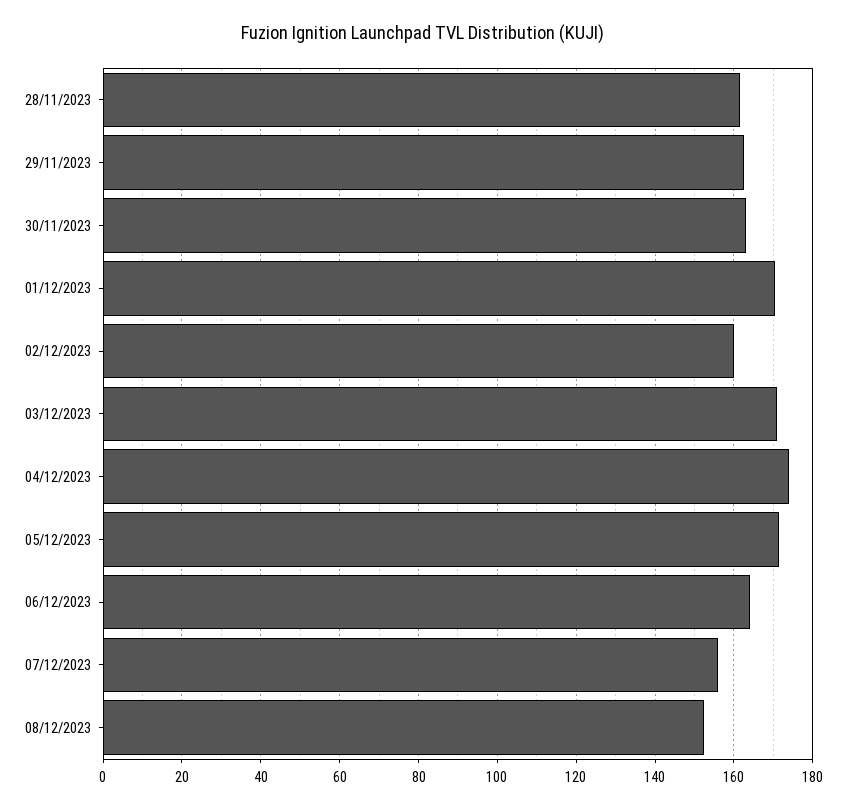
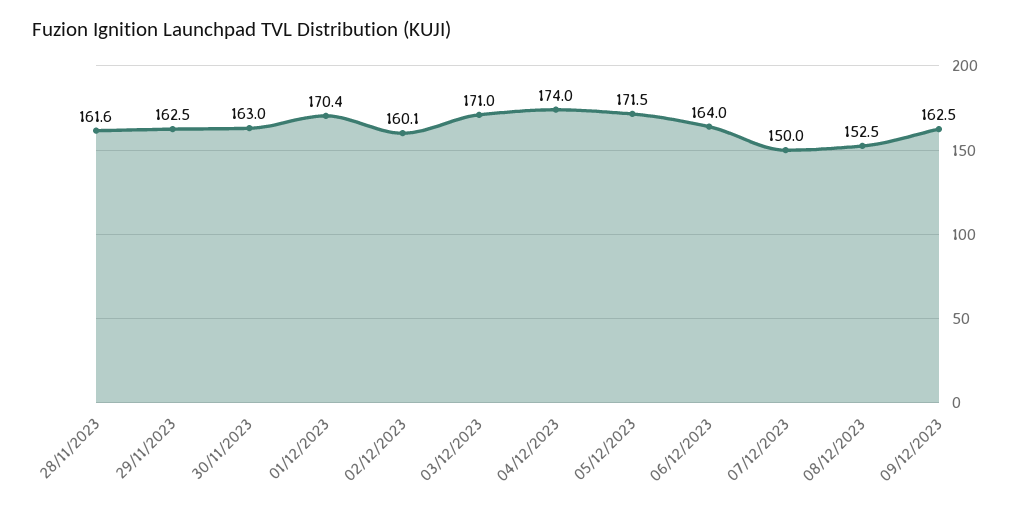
07/12/2023: 156 -> 150
09/12/2023: none -> 162.5

